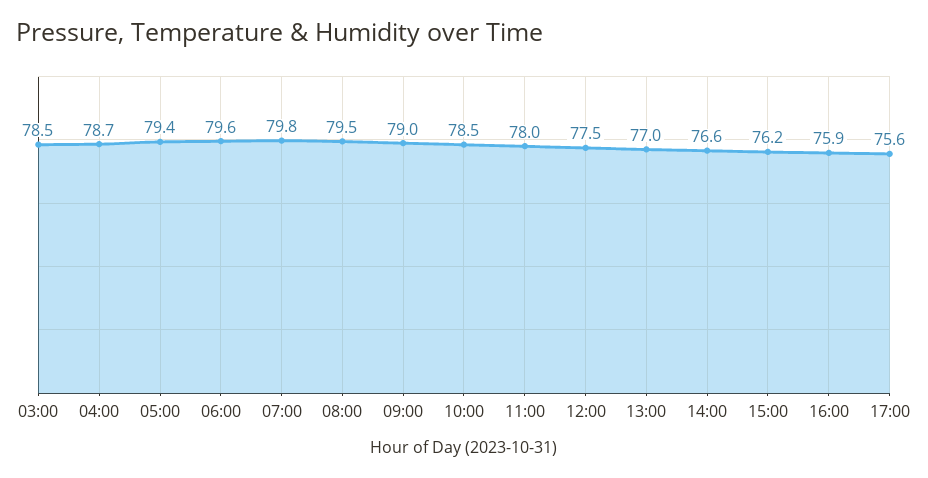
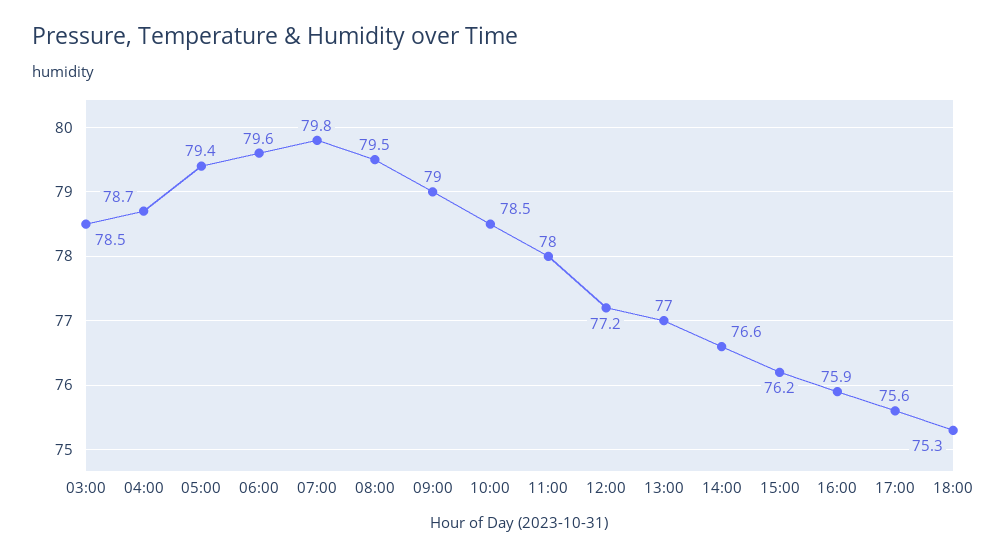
12:00: 77.5 -> 77.2
18:00: none -> 75.3

